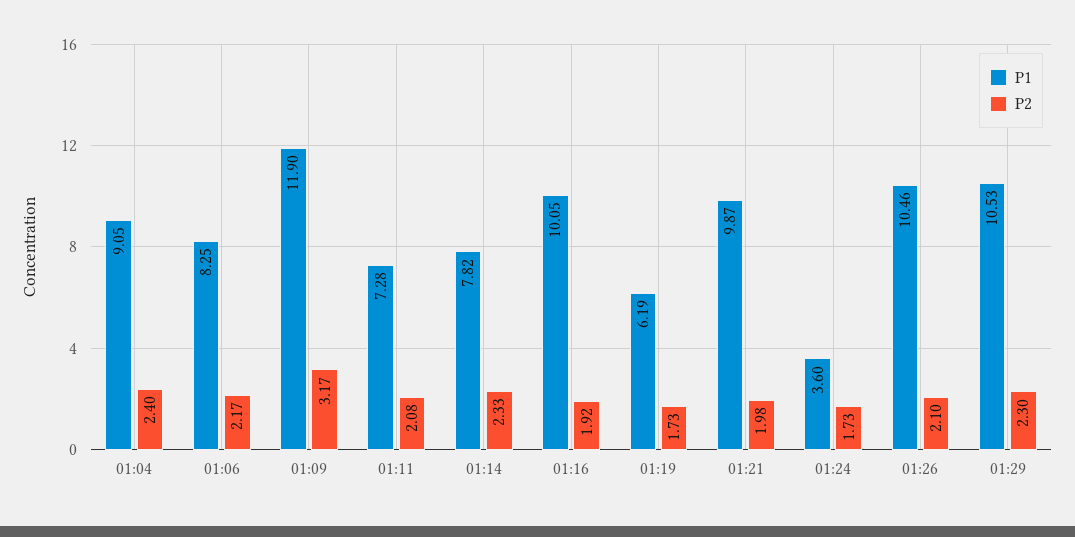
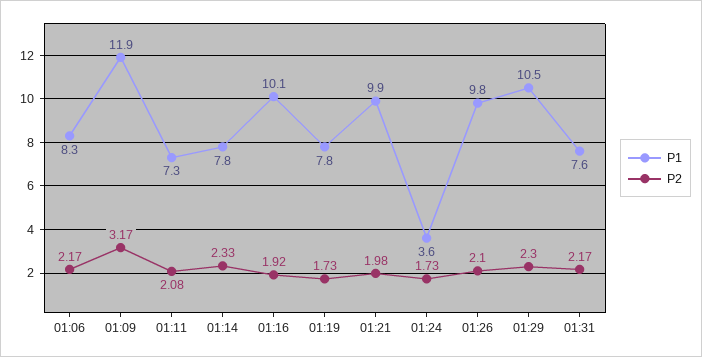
P1, 01:04: 9.05 -> none
P2, 01:04: 2.4 -> none
P1, 01:19: 6.19 -> 7.8
P1, 01:26: 10.46 -> 9.8
P1, 01:31: none -> 7.6
P2, 01:31: none -> 2.17

